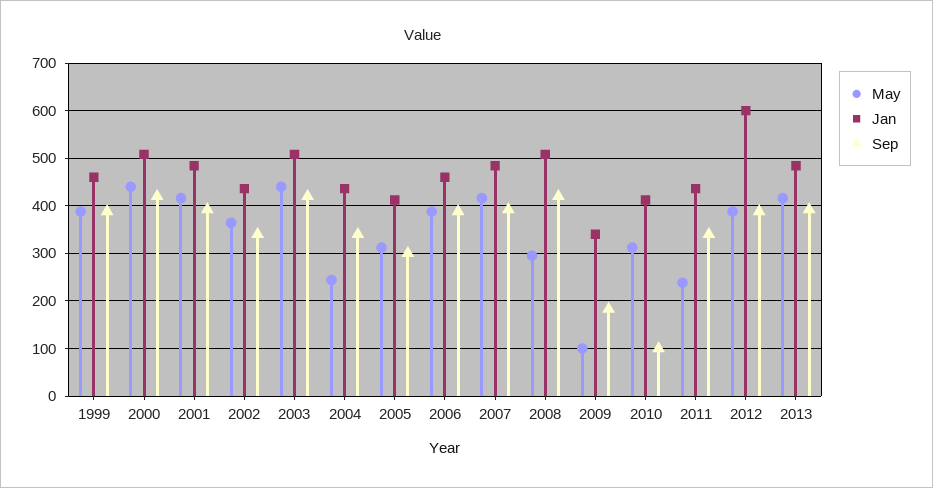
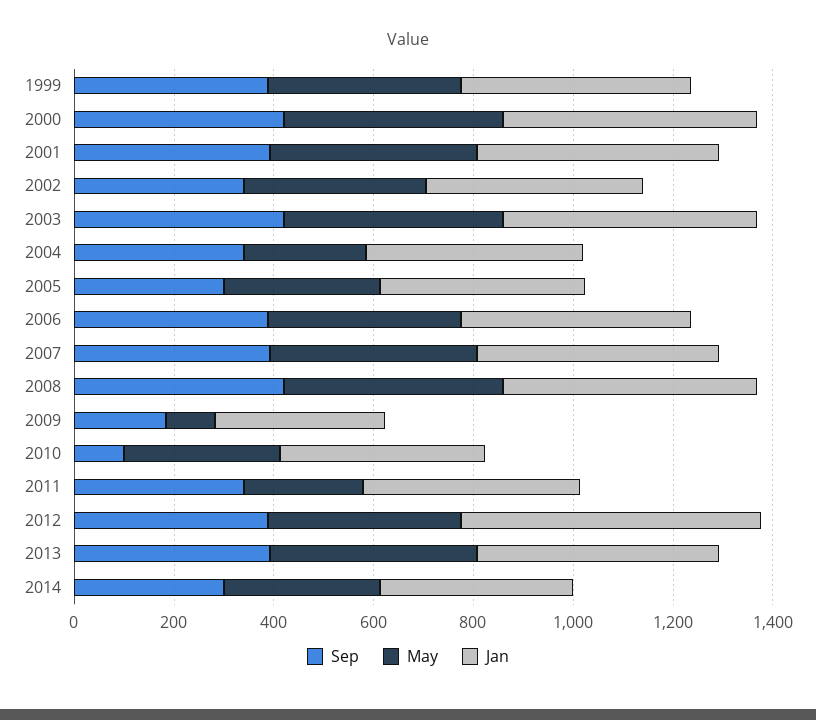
May, 2008: 300 -> 450
Sep, 2014: none -> 300
May, 2014: none -> 300
Jan, 2014: none -> 400

